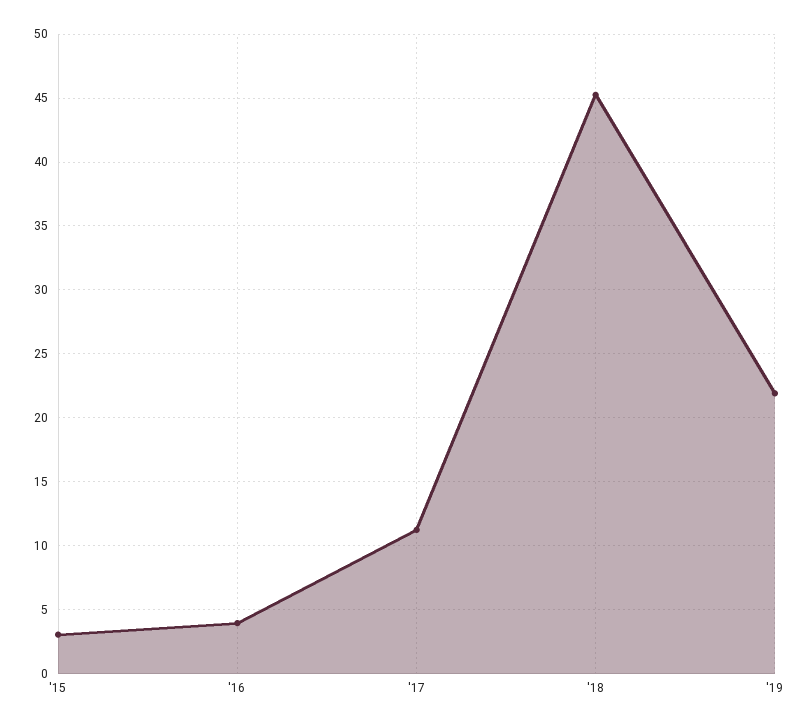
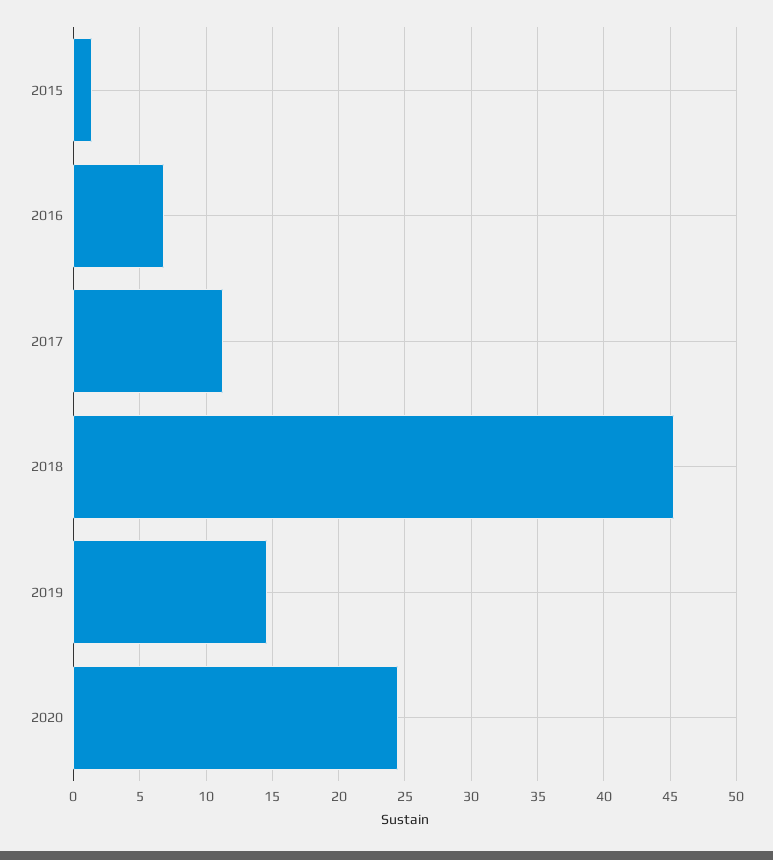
'15: 3 -> 1.5
'16: 4 -> 7
'19: 22 -> 14.5
2020: none -> 24.5

